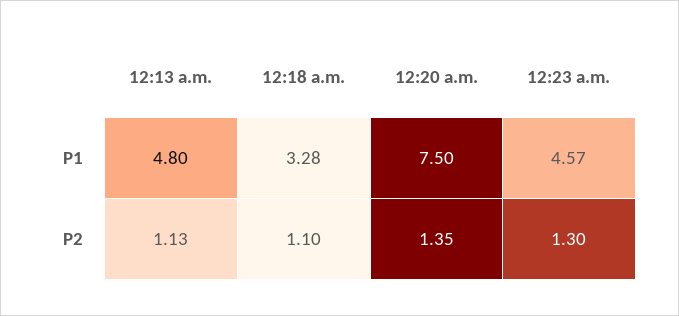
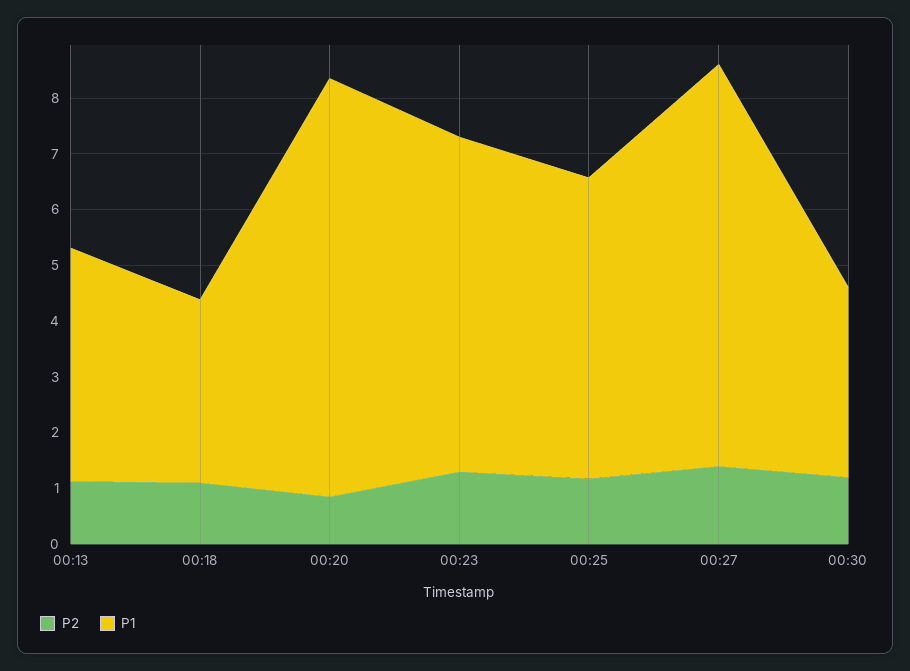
P1, 12:13 a.m.: 4.8 -> 4.2
P1, 12:23 a.m.: 4.57 -> 6
P2, 12:20 a.m.: 1.35 -> 0.8
P2, 00:25: none -> 1.2
P1, 00:25: none -> 5.4
P2, 00:27: none -> 1.4
P1, 00:27: none -> 7.2
P2, 00:30: none -> 1.2
P1, 00:30: none -> 3.4

